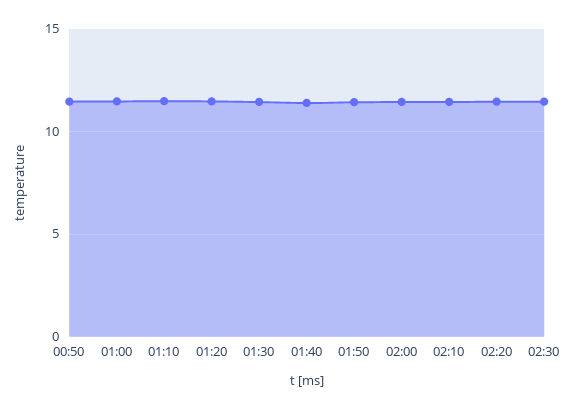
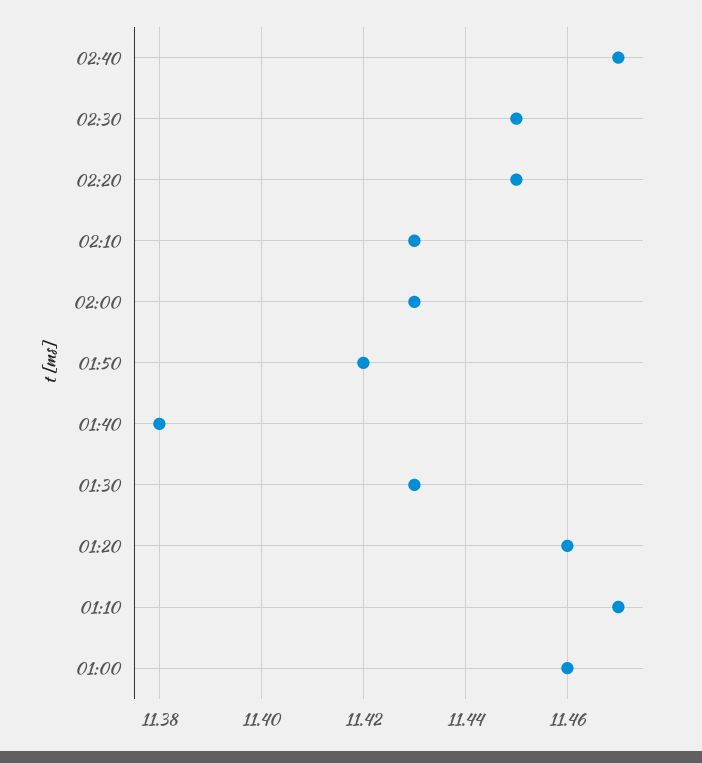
00:50: 11.5 -> none
02:40: none -> 11.47

